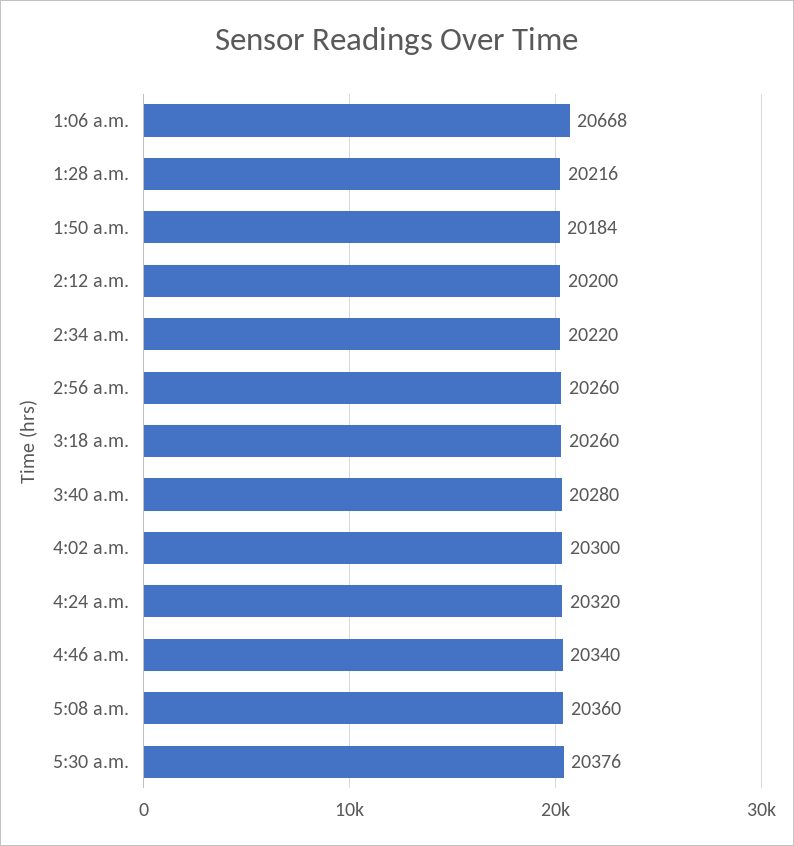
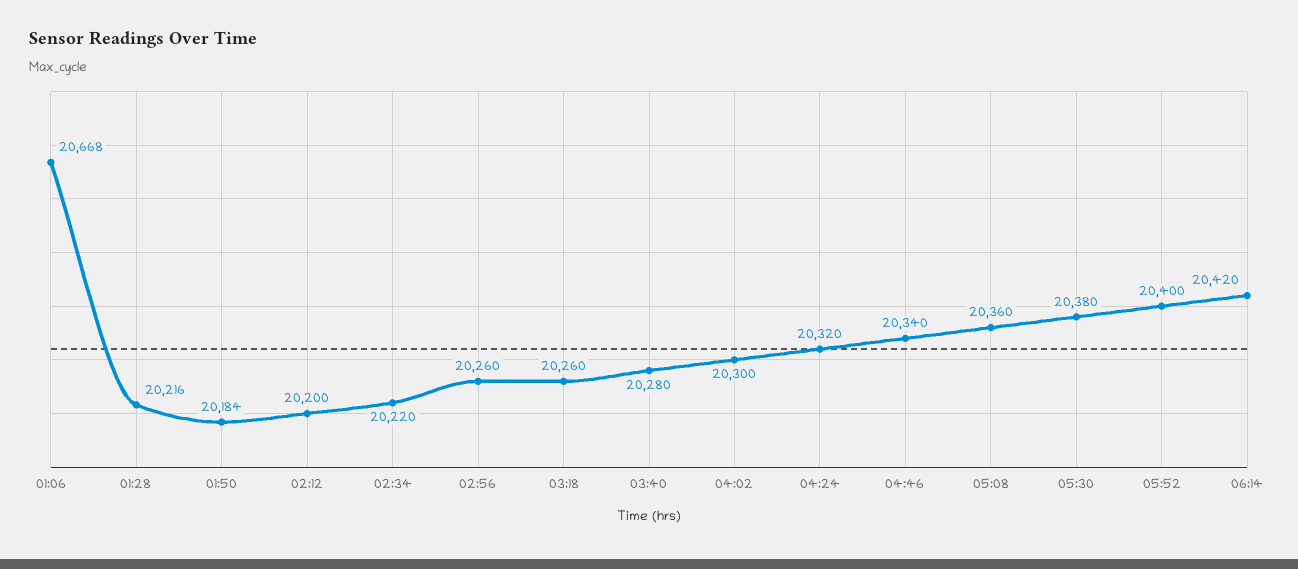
5:30 a.m.: 20376 -> 20380
05:52: none -> 20400
06:14: none -> 20420

